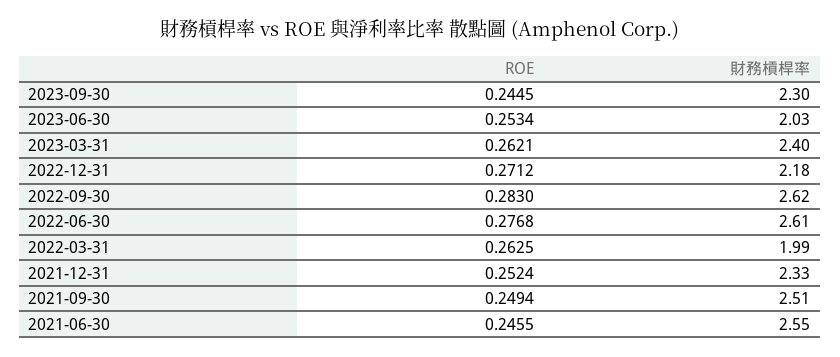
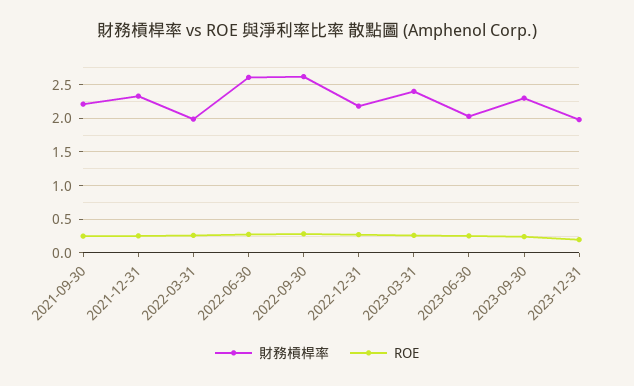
財務槓桿率, 2021-09-30: 2.51 -> 2.2
ROE, 2021-06-30: 0.2455 -> none
財務槓桿率, 2021-06-30: 2.55 -> none
財務槓桿率, 2023-12-31: none -> 2
ROE, 2023-12-31: none -> 0.2

